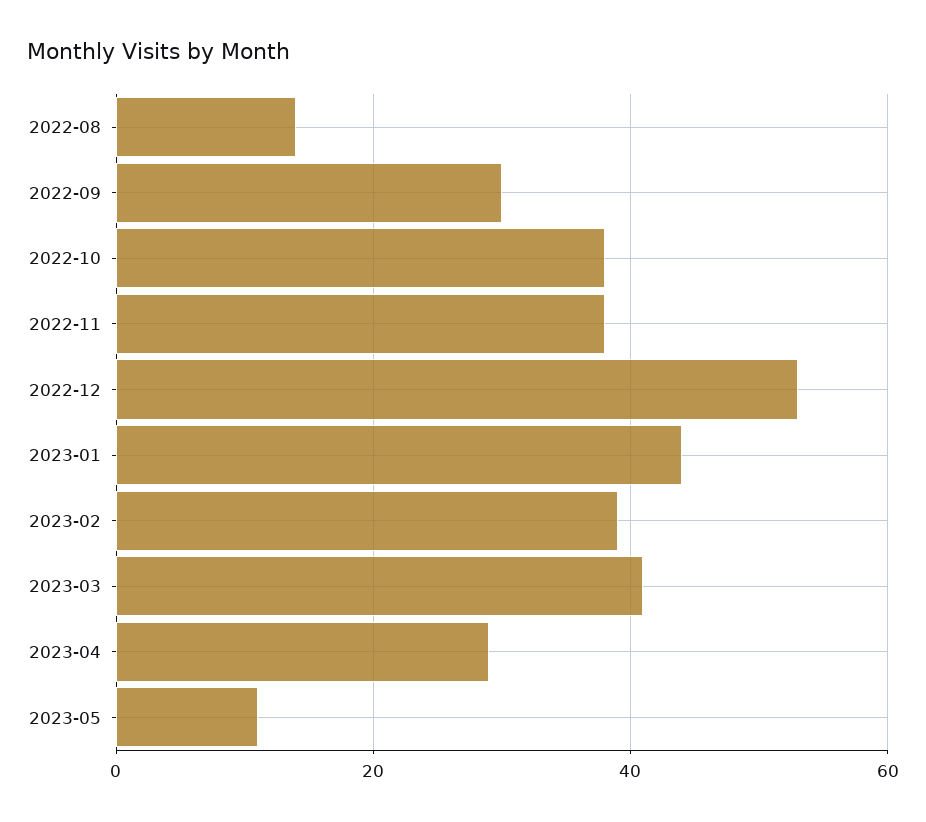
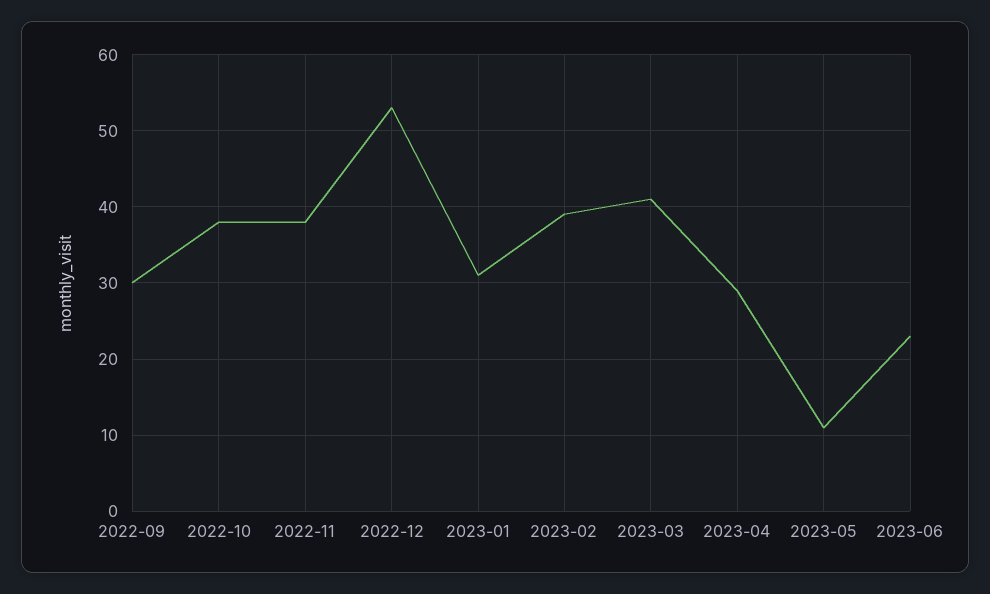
2022-08: 15 -> none
2023-01: 45 -> 31
2023-06: none -> 23

